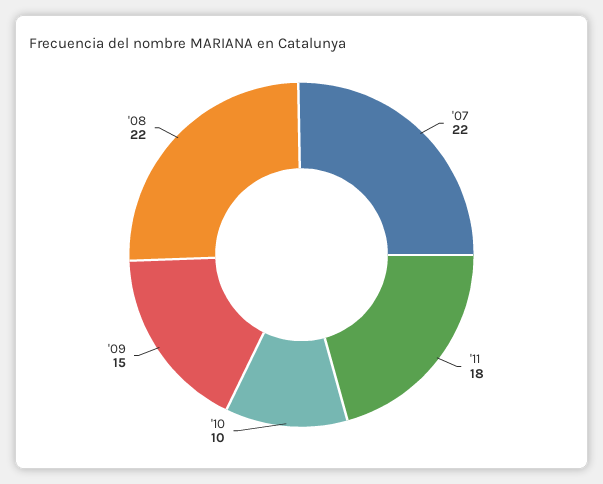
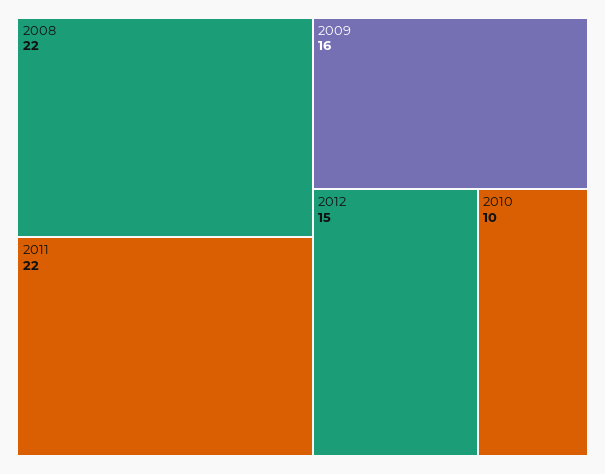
'07: 22 -> none
'11: 18 -> 22
'09: 15 -> 16
2012: none -> 15

